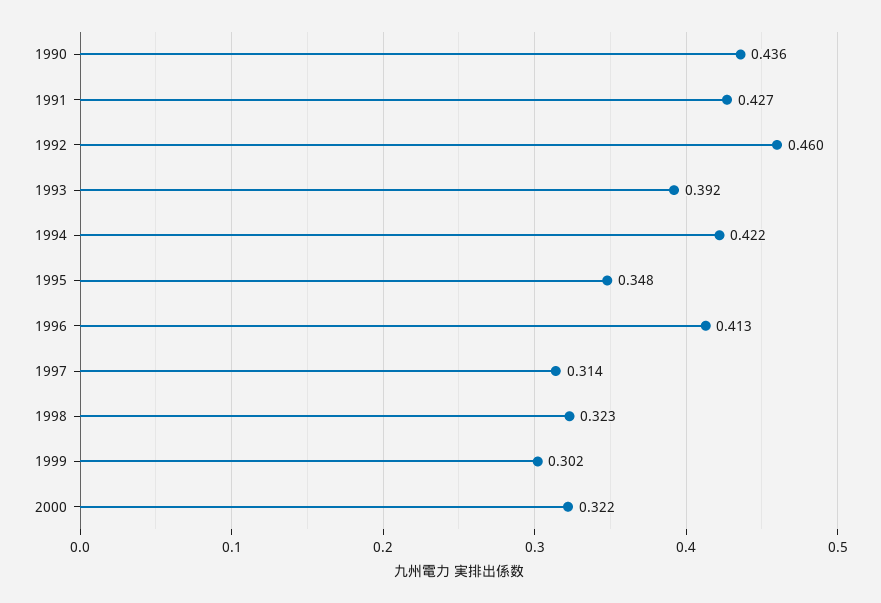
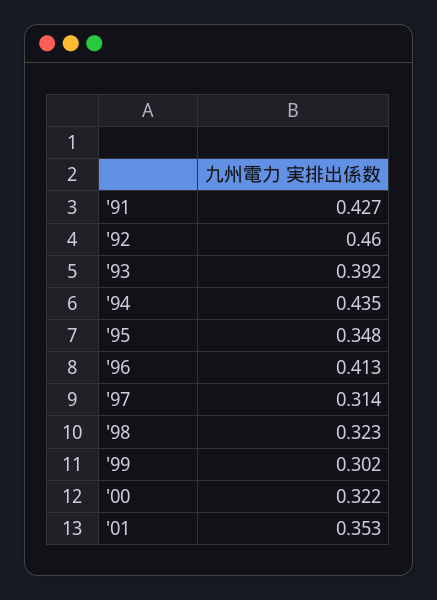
1990: 0.436 -> none
1994: 0.422 -> 0.435
'01: none -> 0.353

